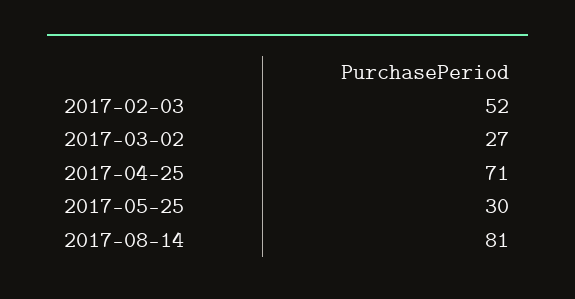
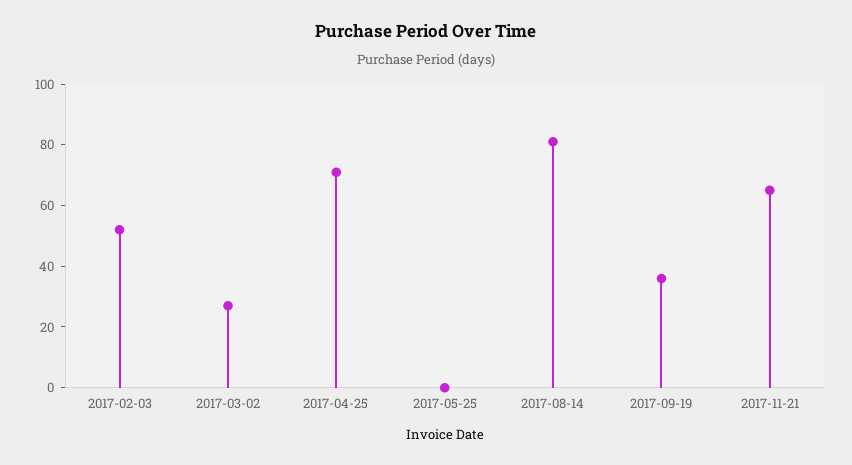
2017-05-25: 30 -> 0
2017-09-19: none -> 35
2017-11-21: none -> 65

